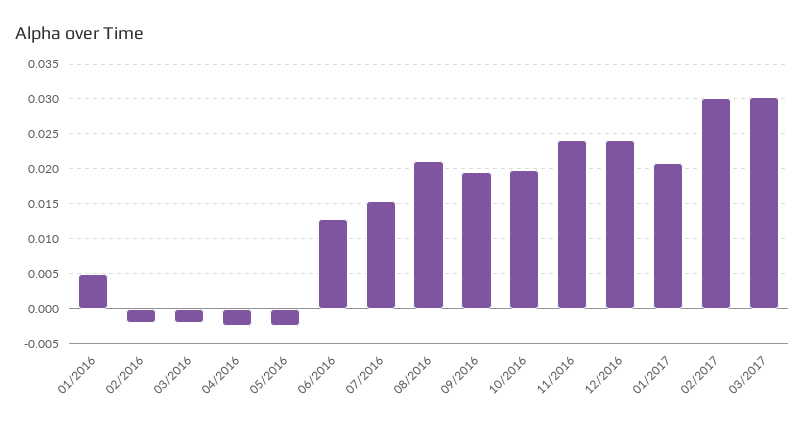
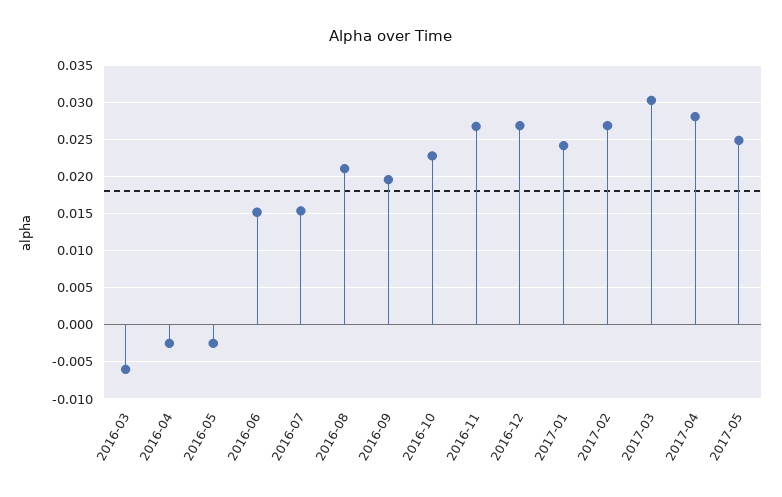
01/2016: 0.005 -> none
02/2016: -0.002 -> none
03/2016: -0.002 -> -0.006
06/2016: 0.013 -> 0.015
10/2016: 0.02 -> 0.023
11/2016: 0.024 -> 0.027
12/2016: 0.024 -> 0.027
01/2017: 0.021 -> 0.024
02/2017: 0.03 -> 0.027
2017-04: none -> 0.028
2017-05: none -> 0.025

